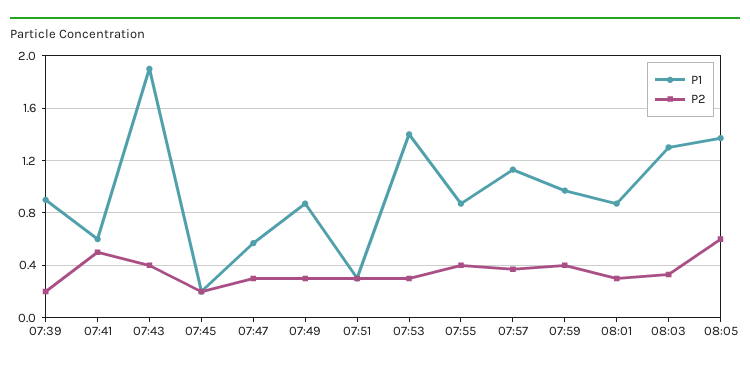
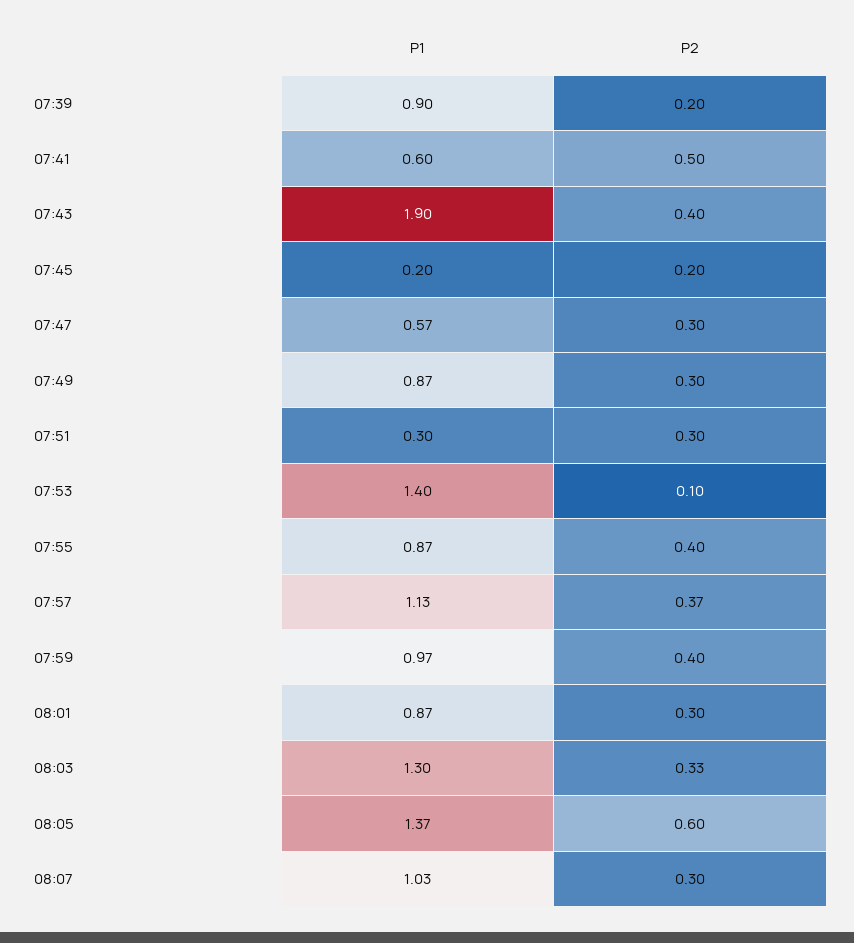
P2, 07:53: 0.3 -> 0.1
P1, 08:07: none -> 1.03
P2, 08:07: none -> 0.3

